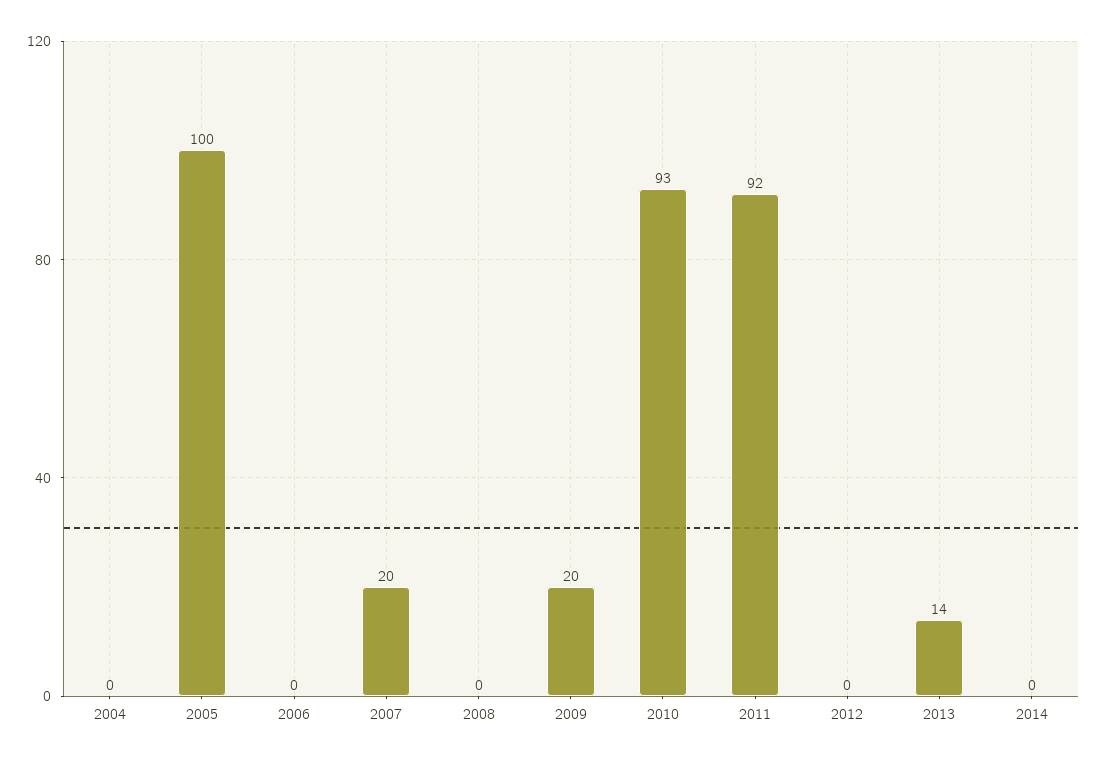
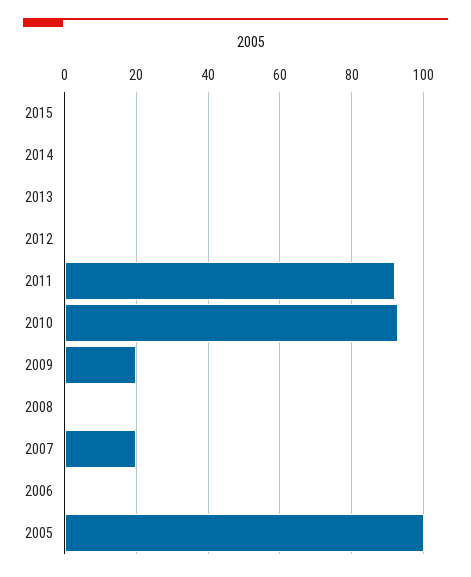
2004: 0 -> none
2013: 14 -> 0
2015: none -> 0

